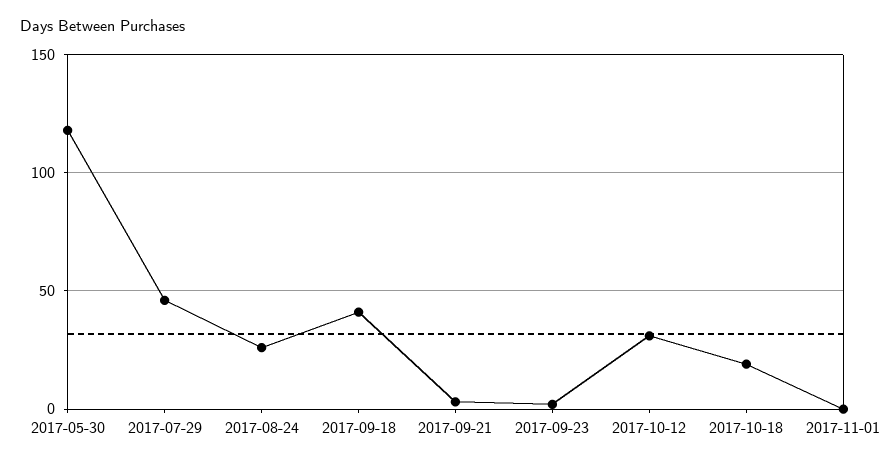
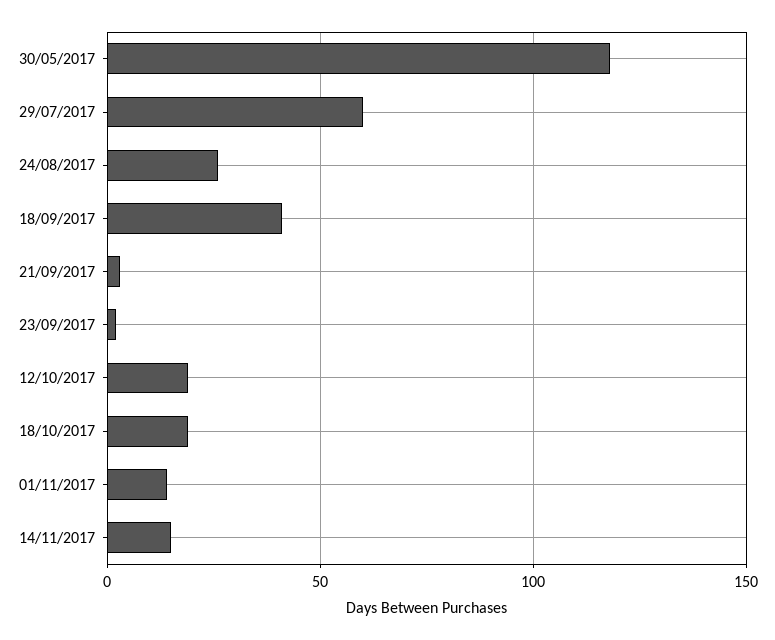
2017-07-29: 45 -> 60
2017-10-12: 30 -> 20
2017-11-01: 0 -> 15
14/11/2017: none -> 15

